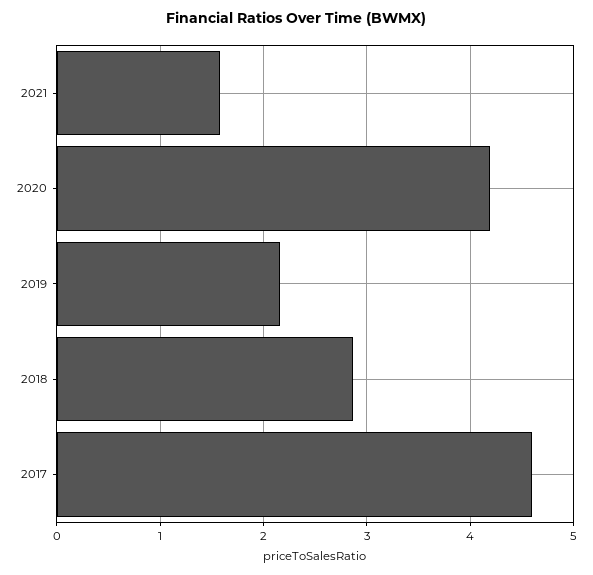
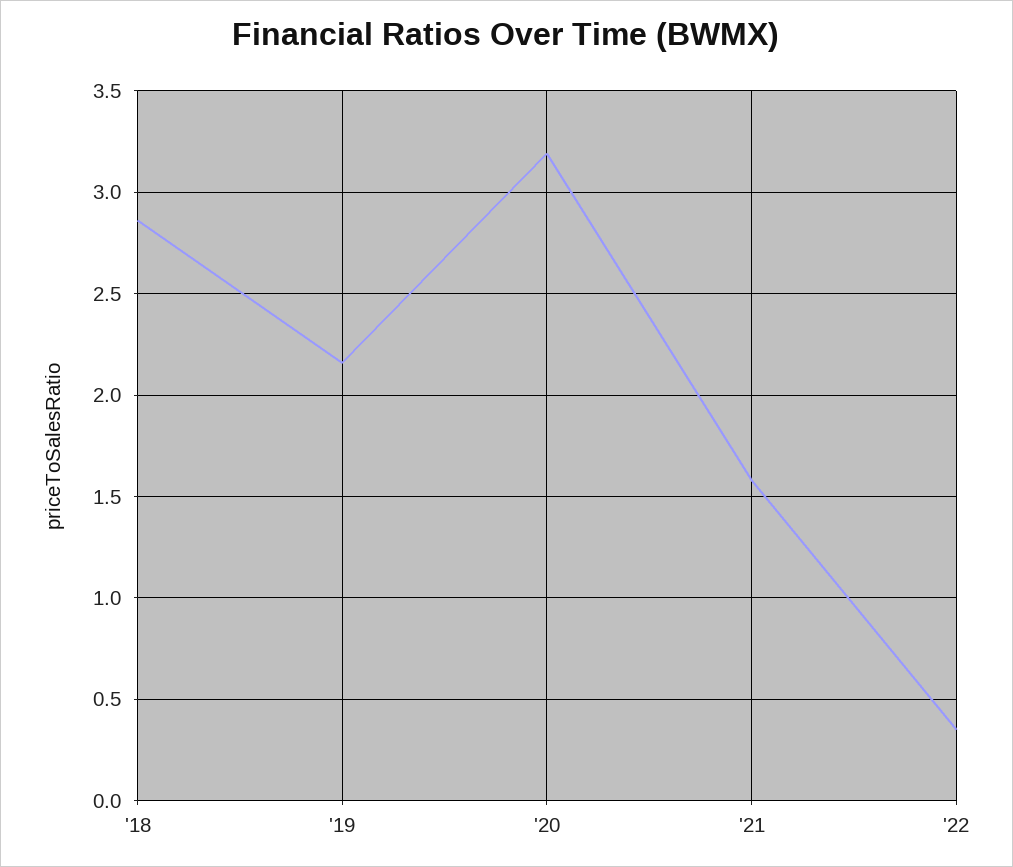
2020: 4.2 -> 3.2
2017: 4.6 -> none
'22: none -> 0.35

